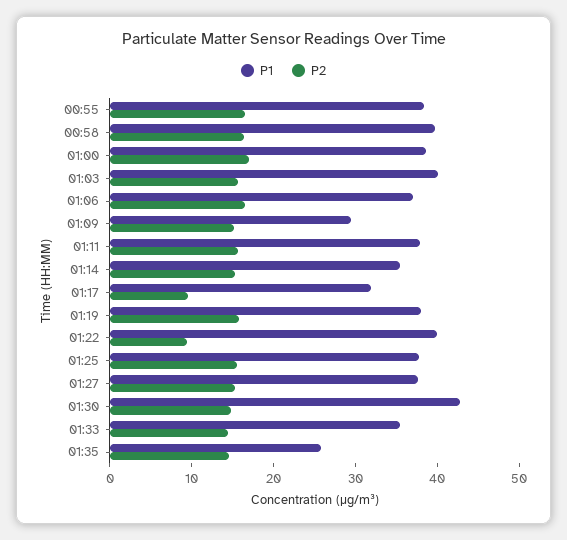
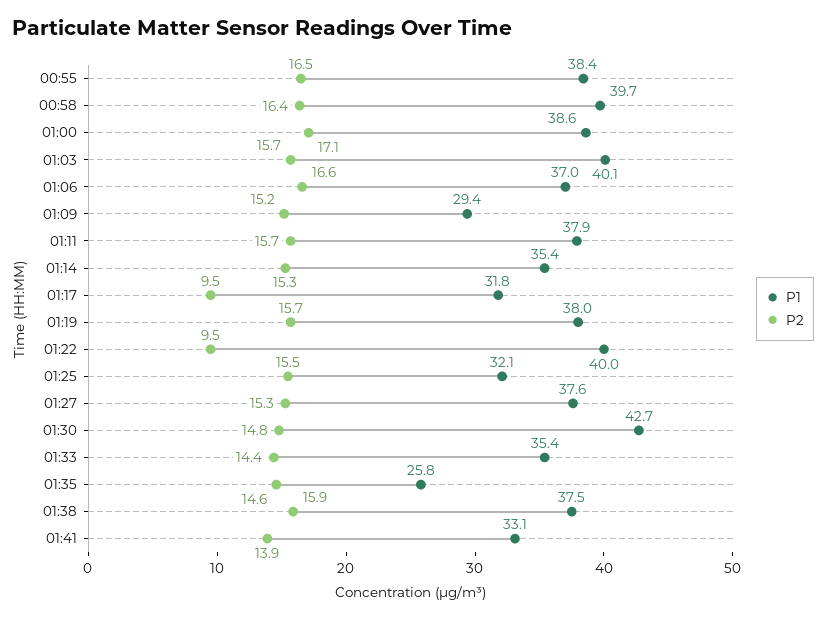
P1, 01:25: 38 -> 32.1
P1, 01:38: none -> 37.5
P2, 01:38: none -> 15.9
P1, 01:41: none -> 33.1
P2, 01:41: none -> 13.9

